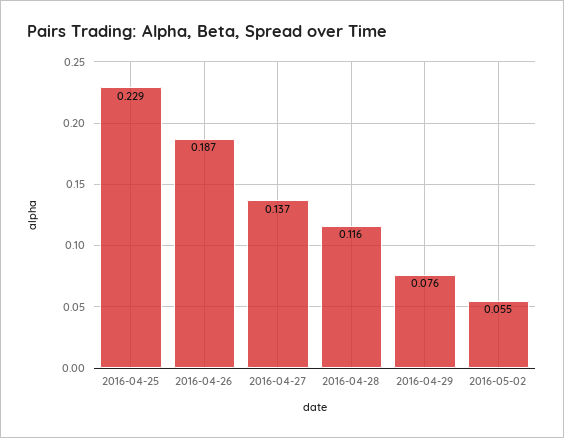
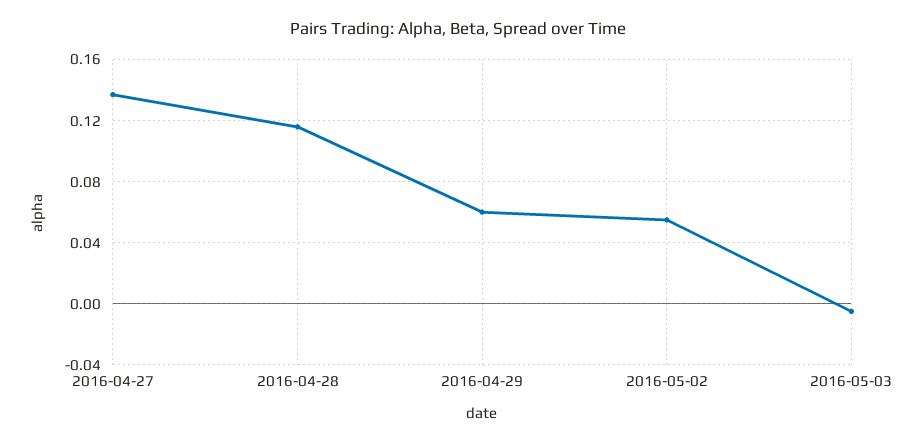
2016-04-25: 0.229 -> none
2016-04-26: 0.187 -> none
2016-04-29: 0.076 -> 0.06
2016-05-03: none -> -0.005

